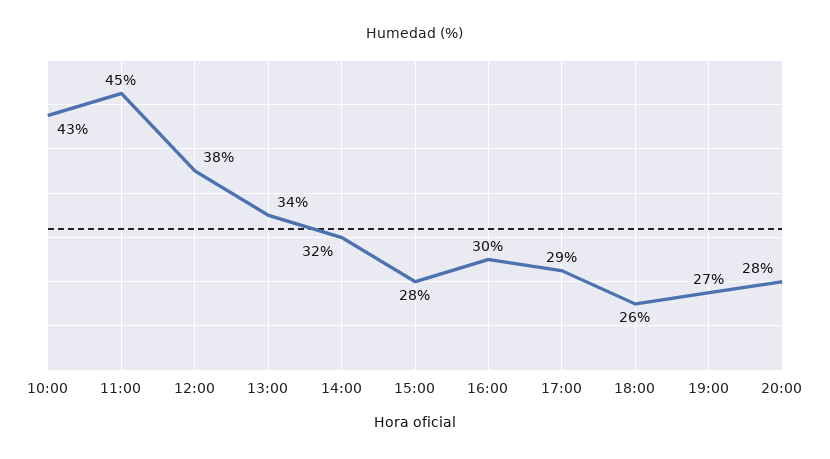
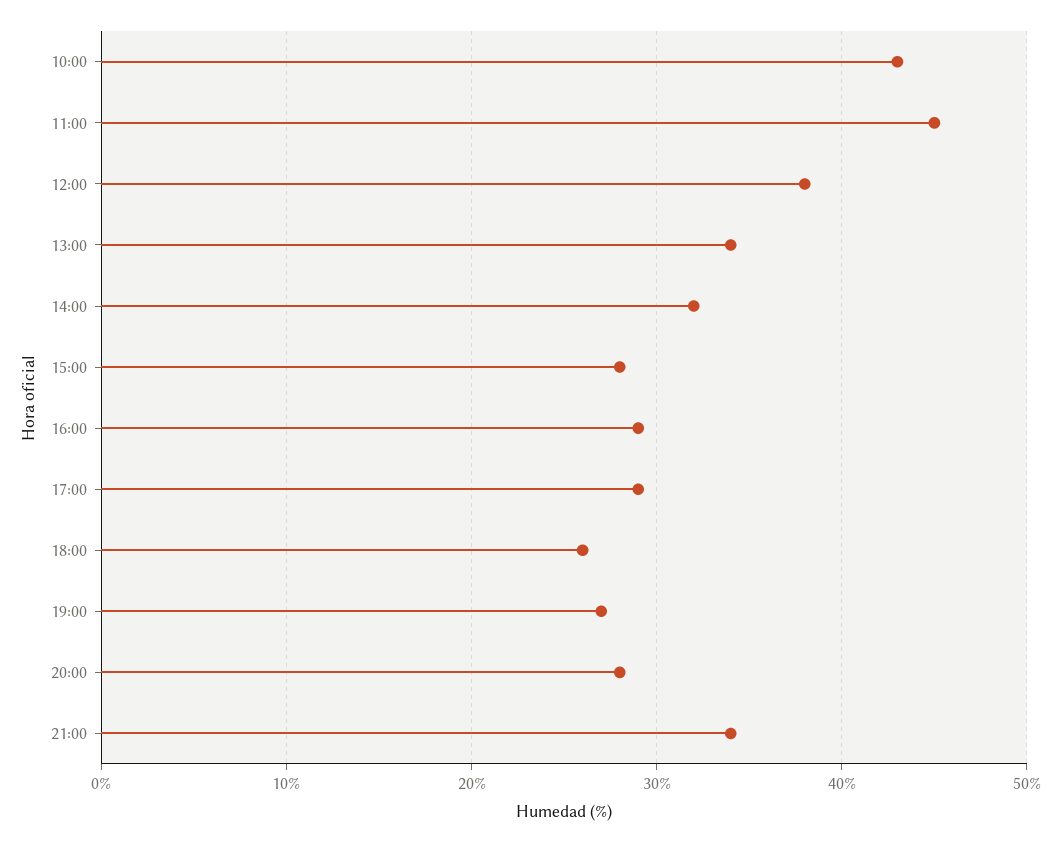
16:00: 30 -> 29
21:00: none -> 34

